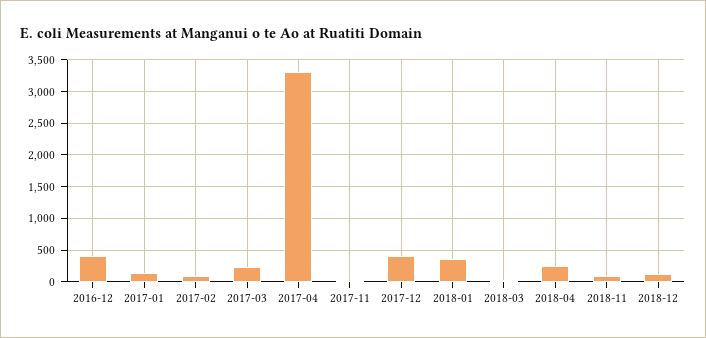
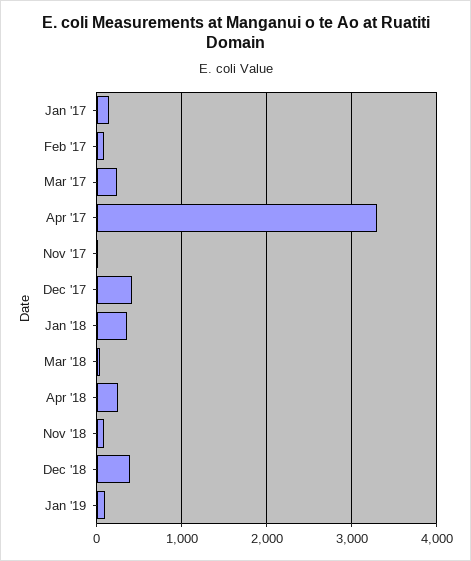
2016-12: 400 -> none
2018-12: 100 -> 400
Jan '19: none -> 100

